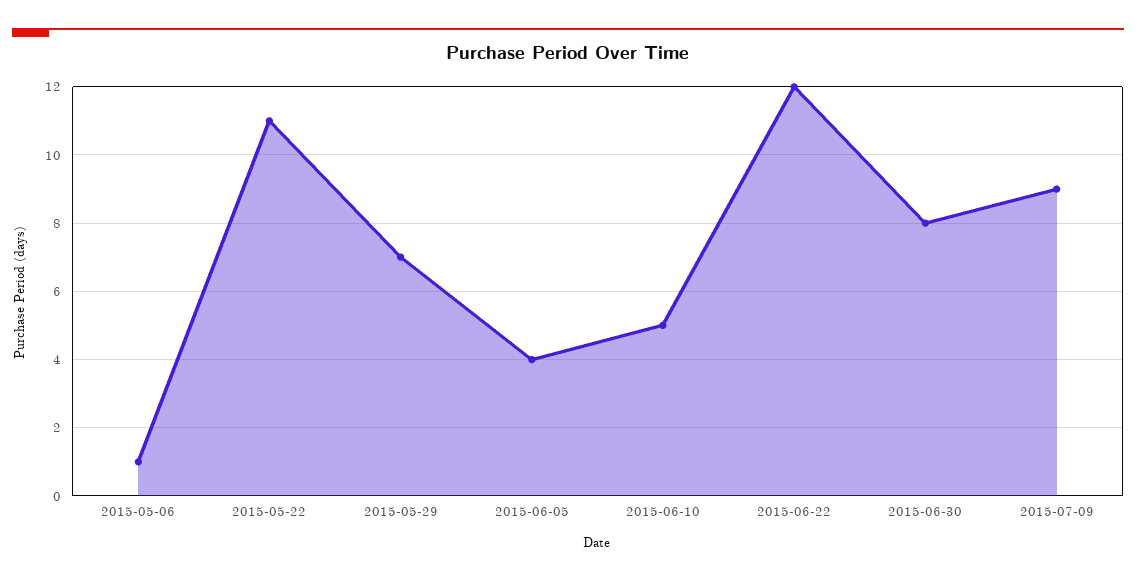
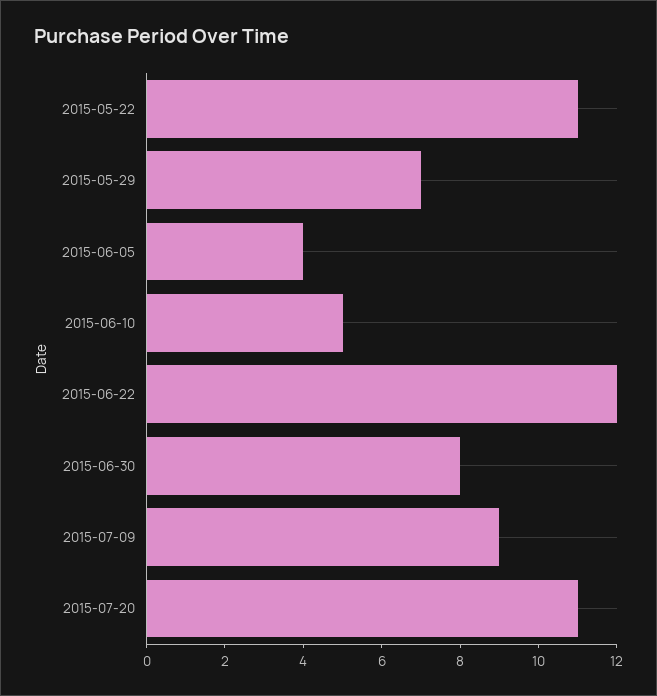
2015-05-06: 1 -> none
2015-07-20: none -> 11

